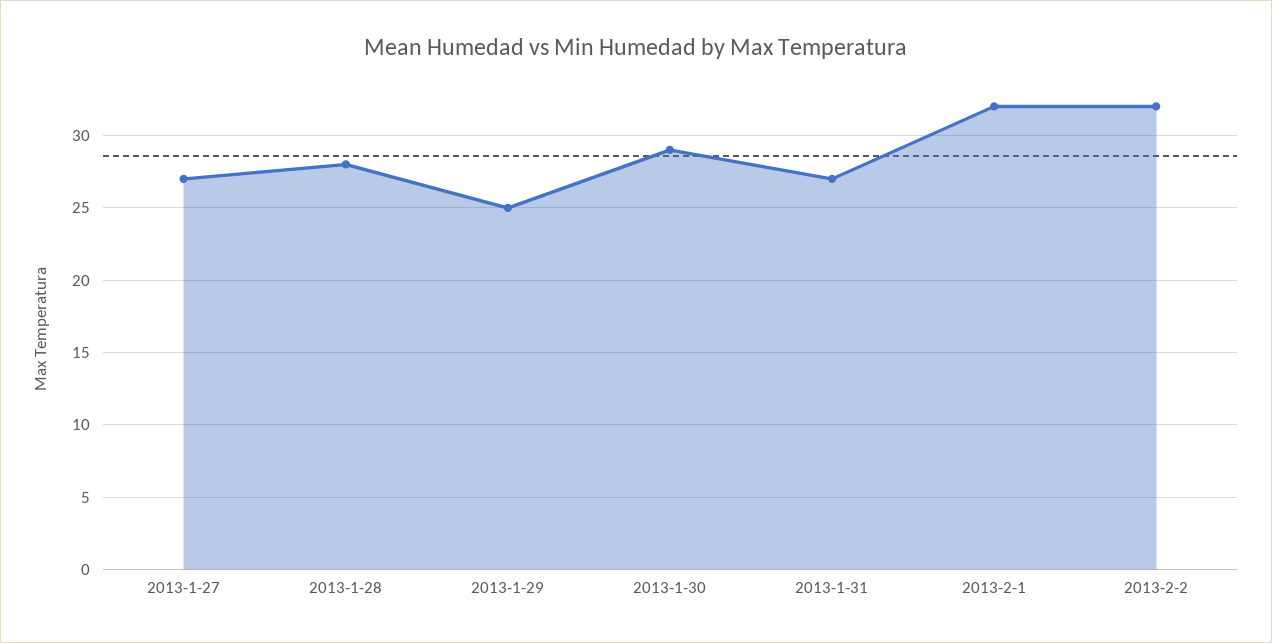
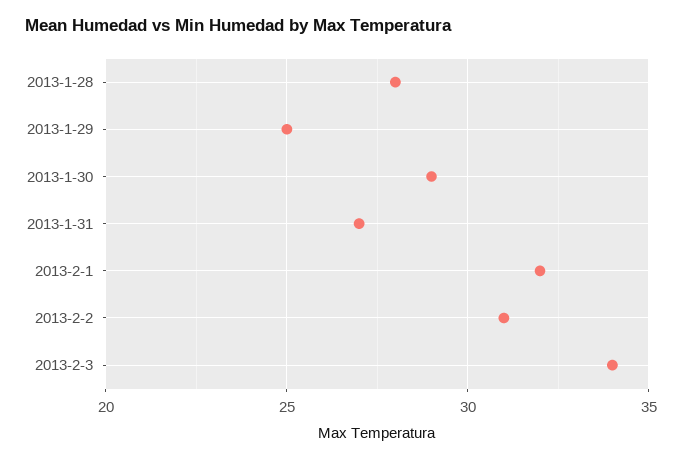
2013-1-27: 27 -> none
2013-2-2: 32 -> 31
2013-2-3: none -> 34

